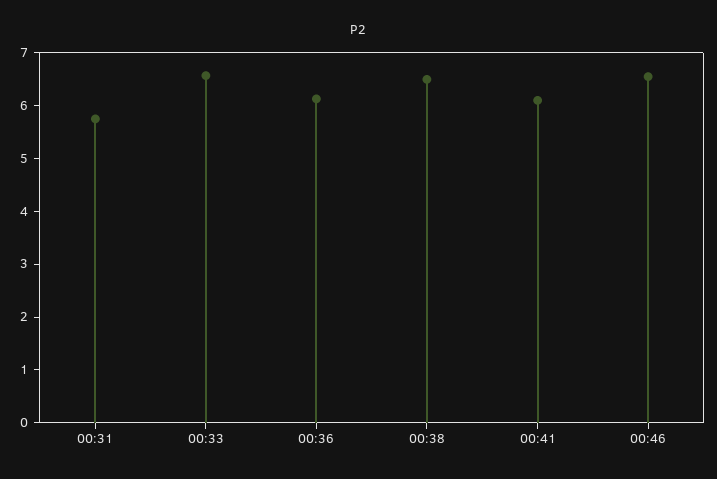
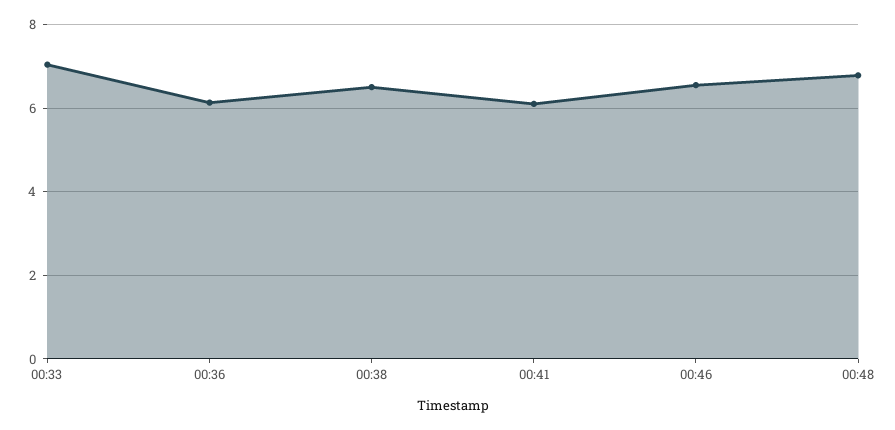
00:31: 5.8 -> none
00:33: 6.6 -> 7
00:48: none -> 6.8

